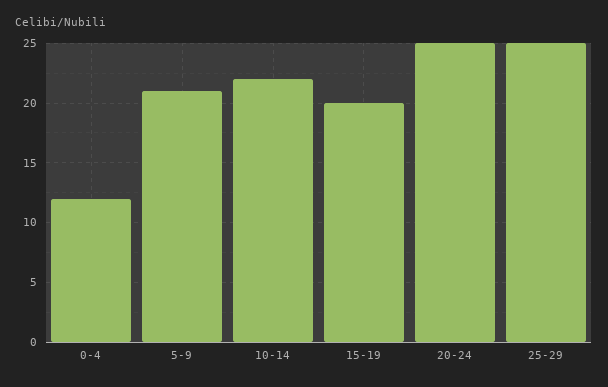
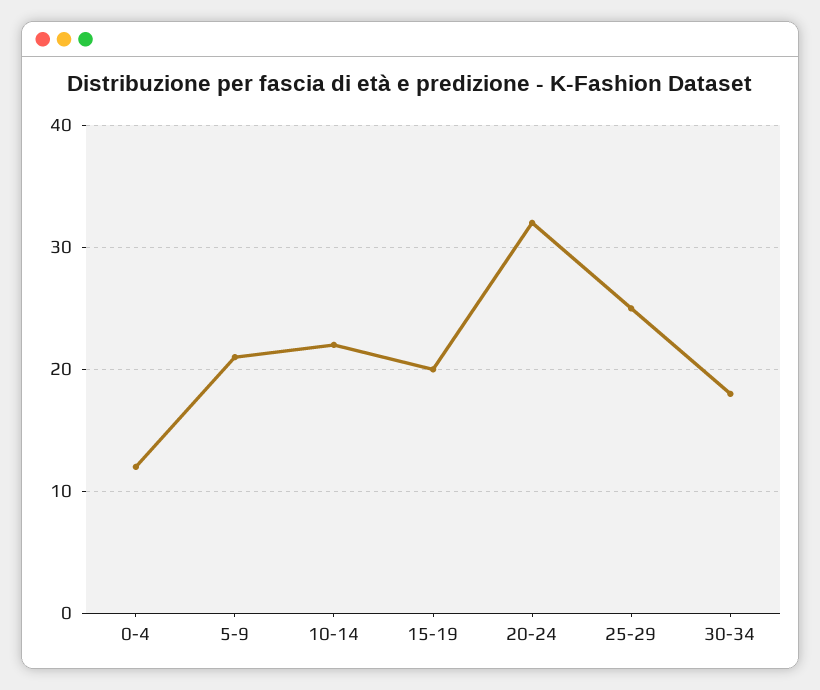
20-24: 25 -> 32
30-34: none -> 18

